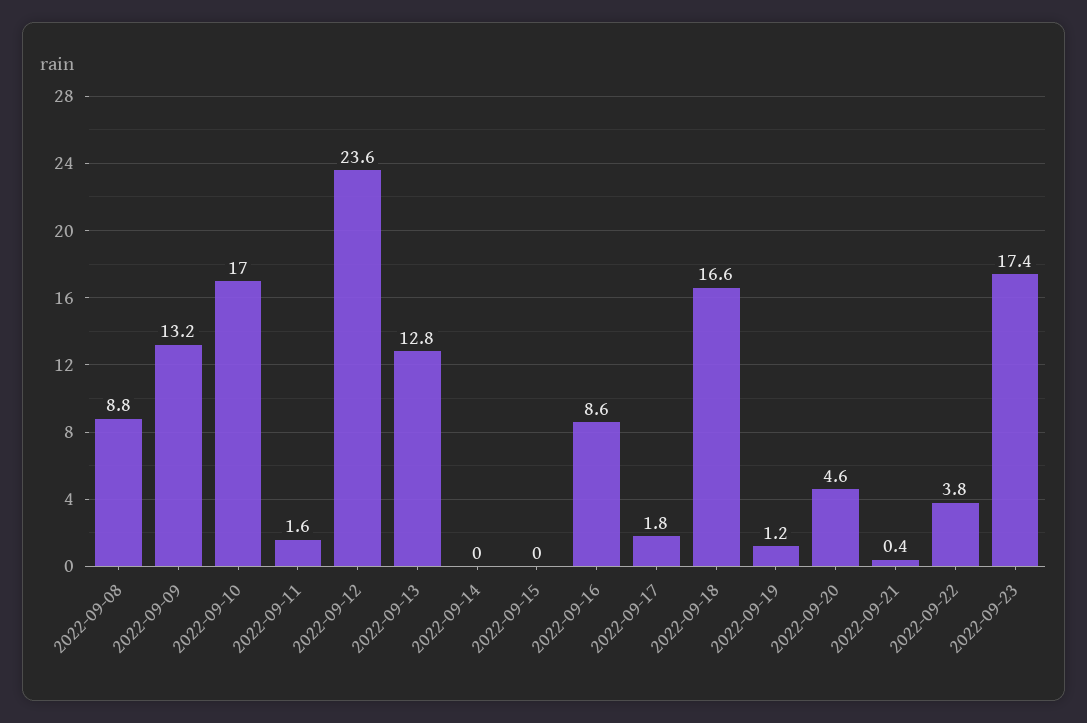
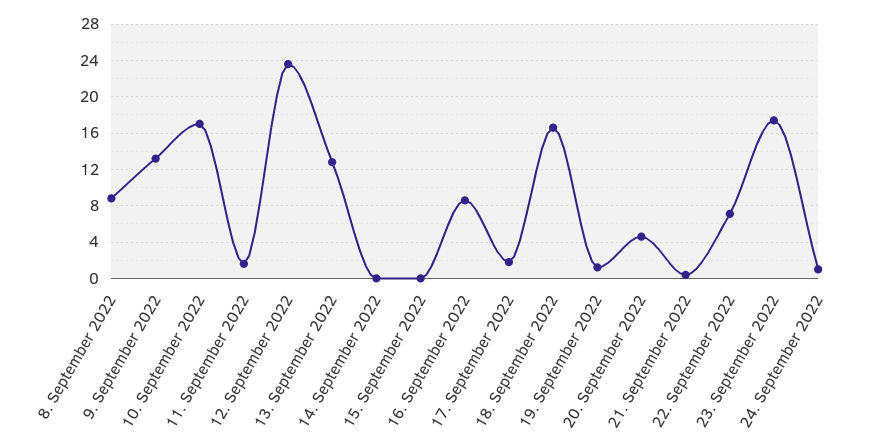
2022-09-22: 3.8 -> 7
24. September 2022: none -> 1

